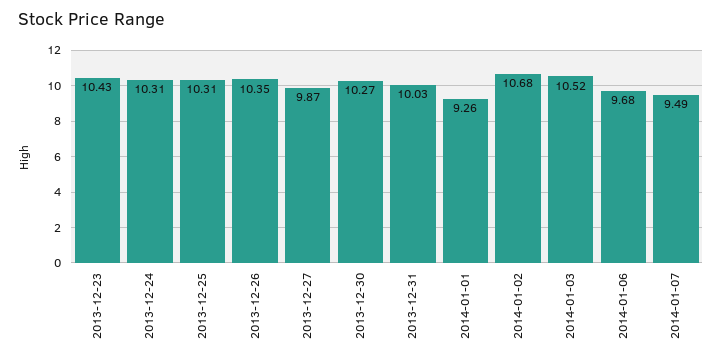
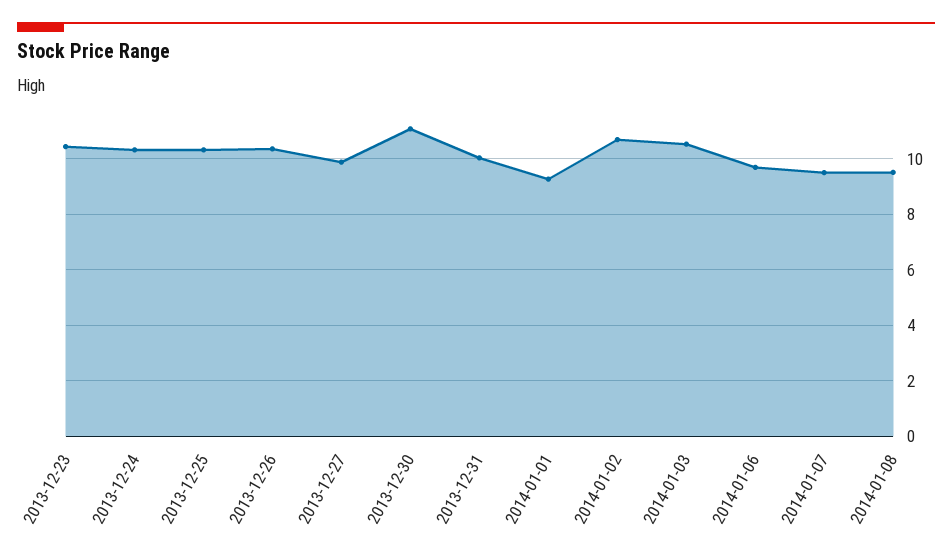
2013-12-30: 10.27 -> 11
2014-01-08: none -> 9.5

